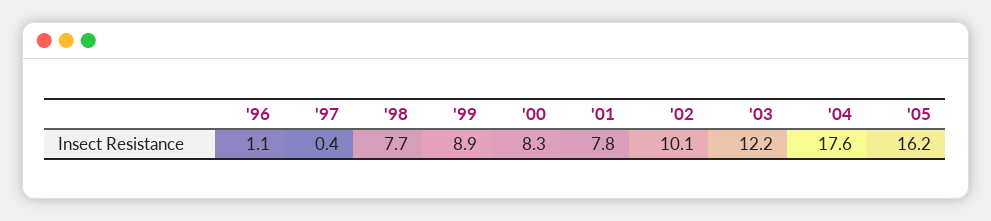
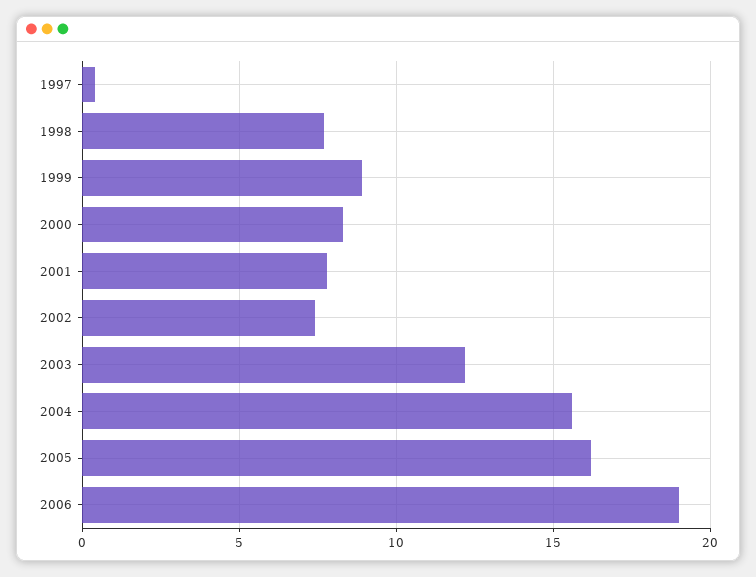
'96: 1.1 -> none
'02: 10.1 -> 7.5
'04: 17.6 -> 15.5
2006: none -> 19

